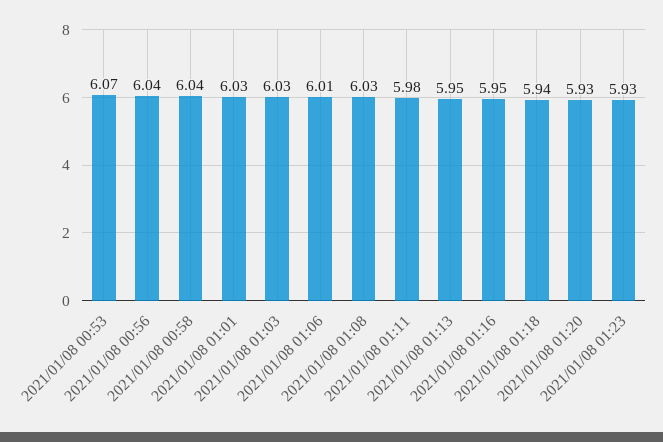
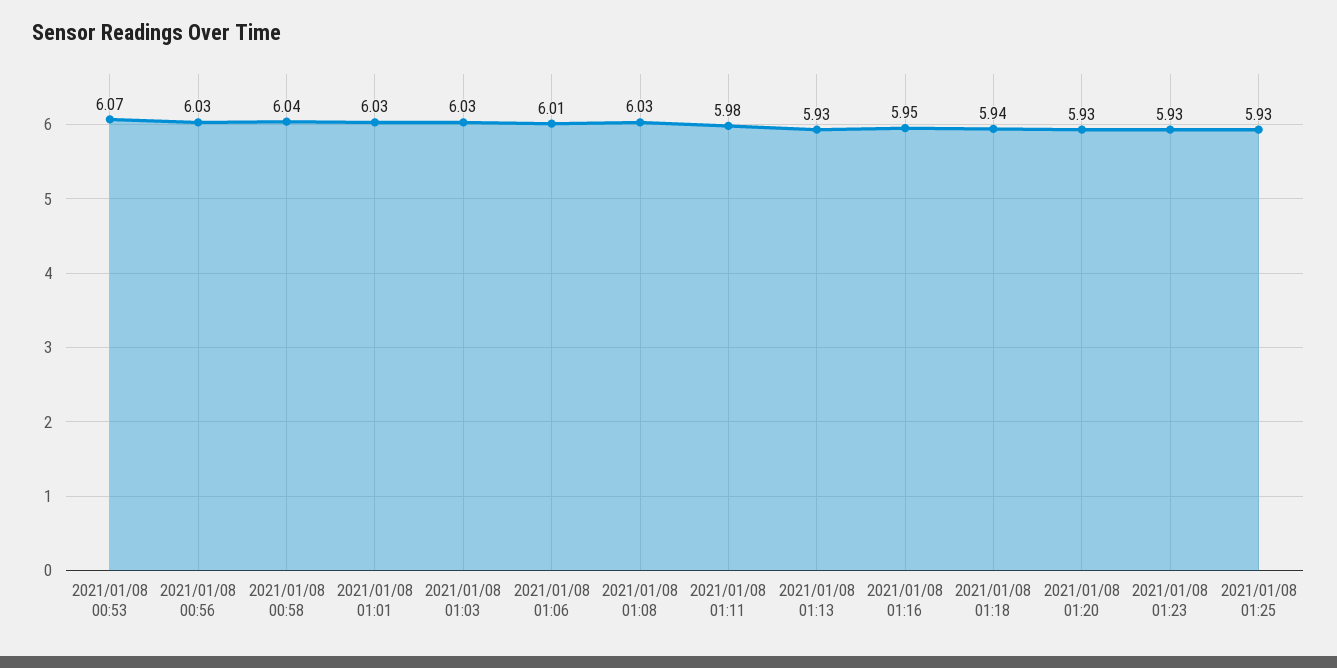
2021/01/08 00:56: 6.04 -> 6.03
2021/01/08 01:13: 5.95 -> 5.93
2021/01/08 01:25: none -> 5.93

